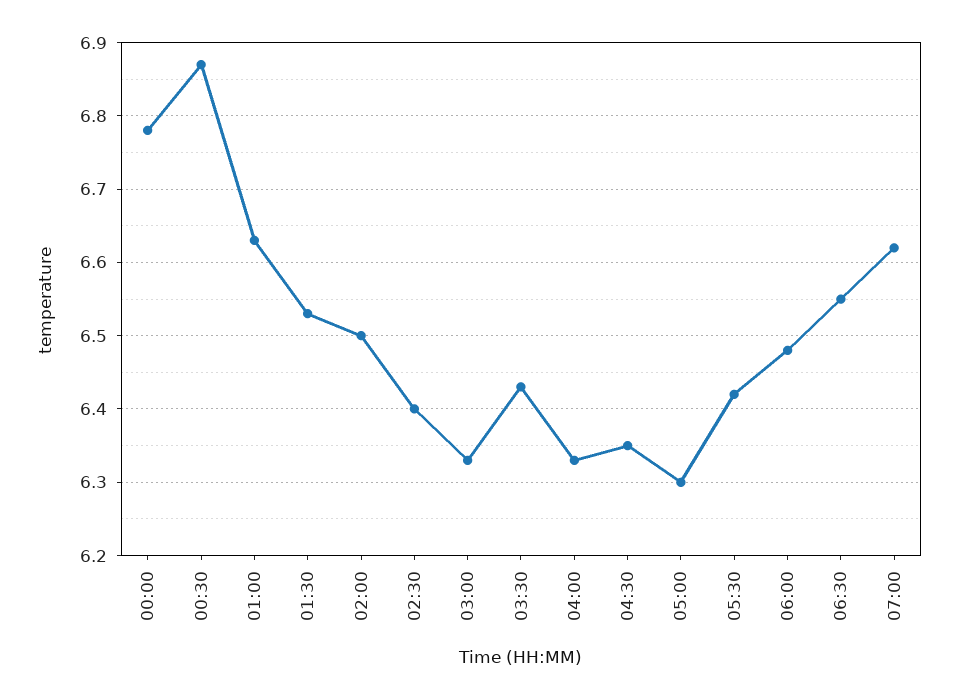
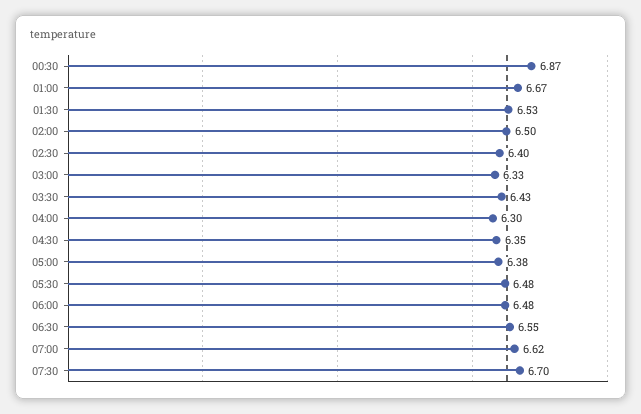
00:00: 6.78 -> none
01:00: 6.63 -> 6.67
04:00: 6.33 -> 6.3
05:00: 6.3 -> 6.38
05:30: 6.42 -> 6.48
07:30: none -> 6.7

